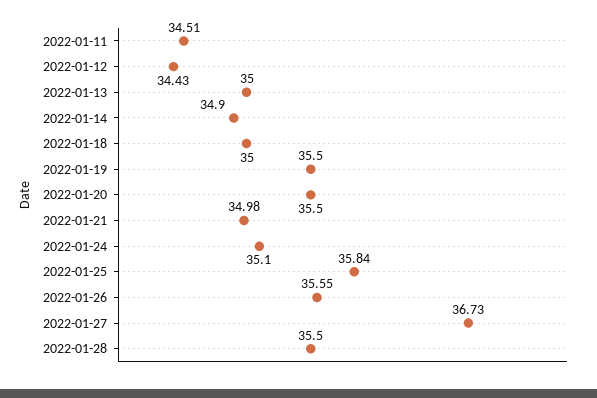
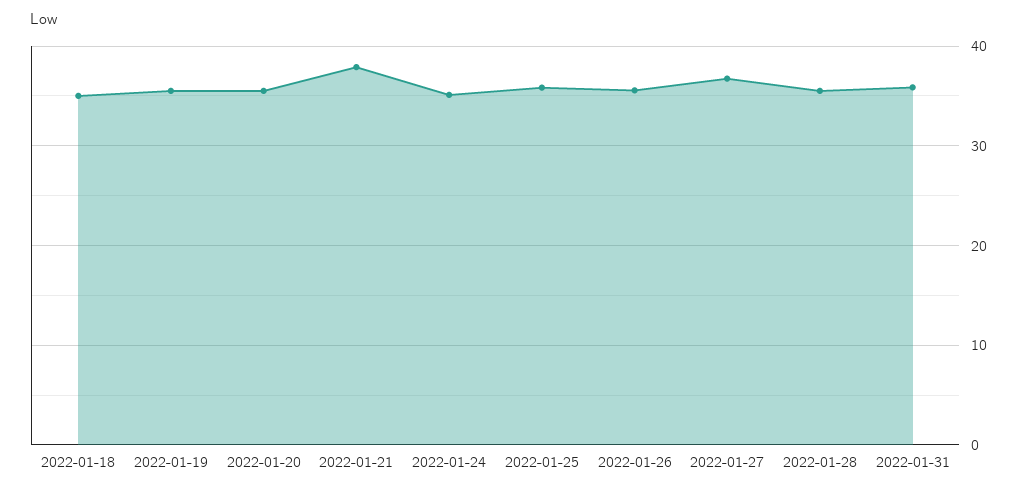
2022-01-11: 34.51 -> none
2022-01-12: 34.43 -> none
2022-01-13: 35 -> none
2022-01-14: 34.9 -> none
2022-01-21: 34.98 -> 38
2022-01-31: none -> 36

